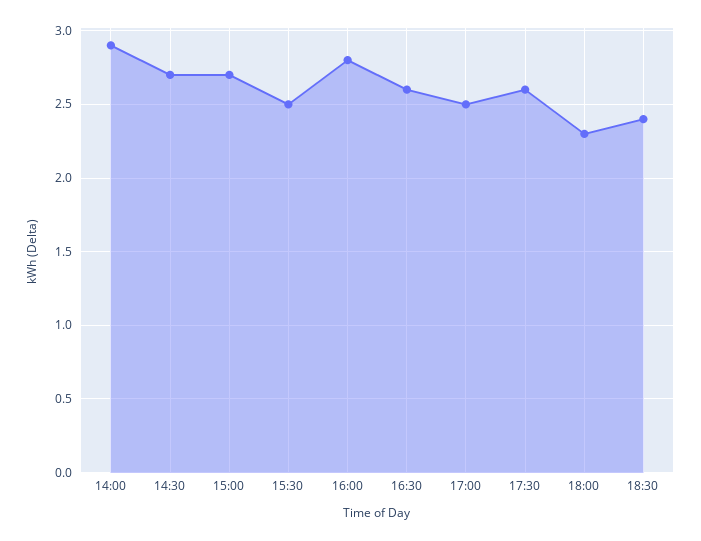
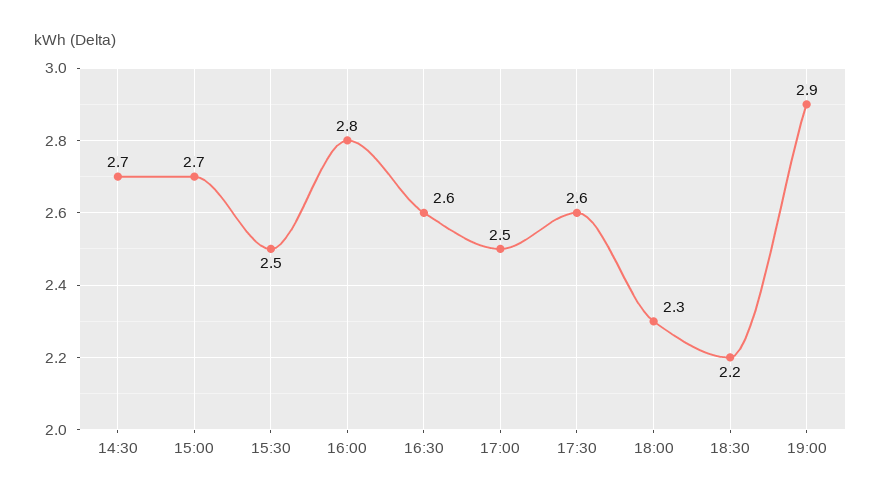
14:00: 2.9 -> none
18:30: 2.4 -> 2.2
19:00: none -> 2.9

